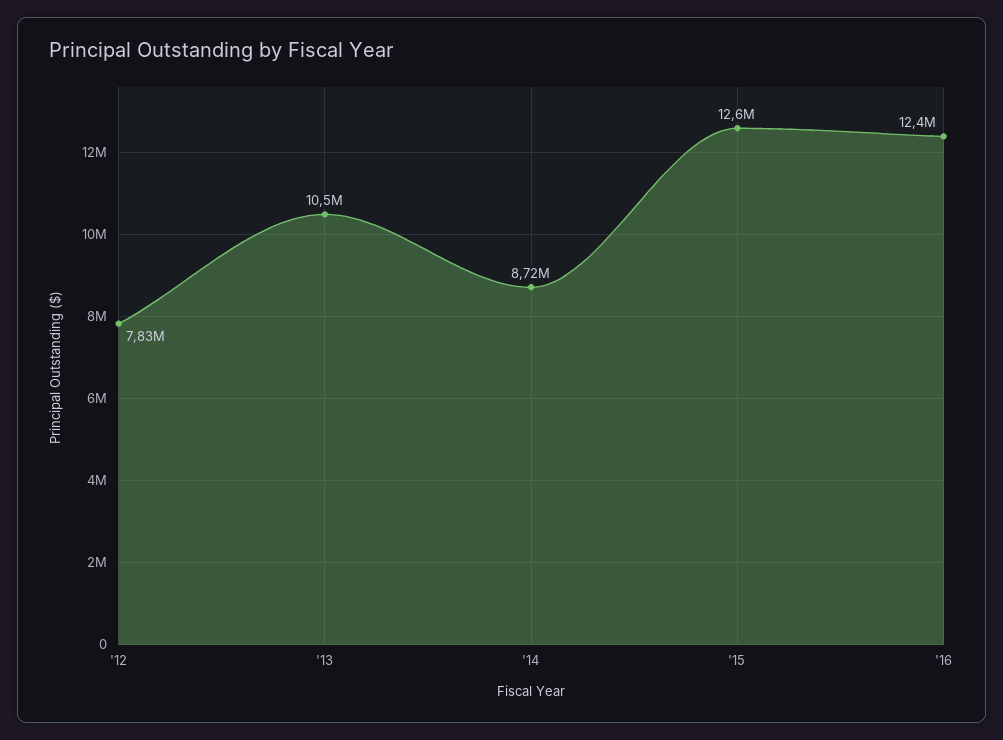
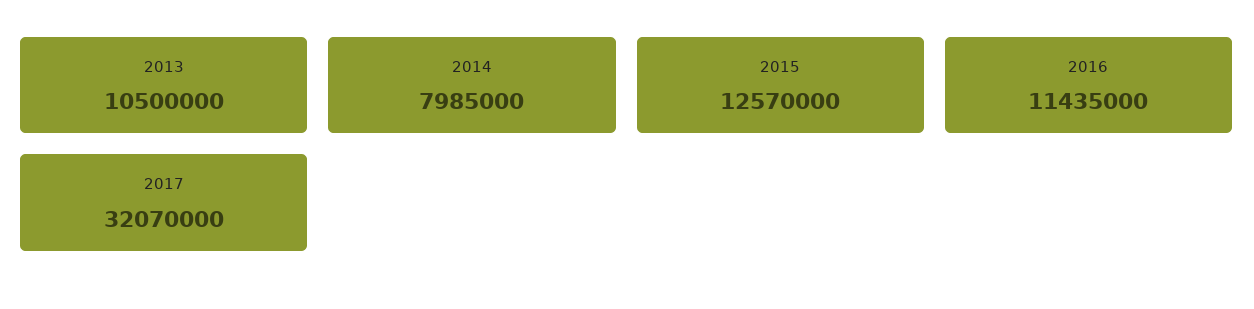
'12: 7830000 -> none
'14: 8720000 -> 7985000
'16: 12400000 -> 11435000
2017: none -> 32070000

